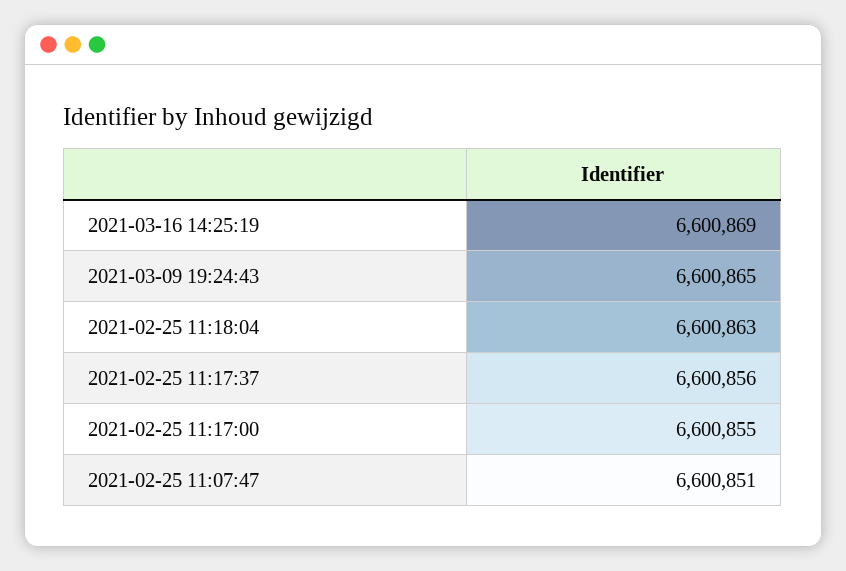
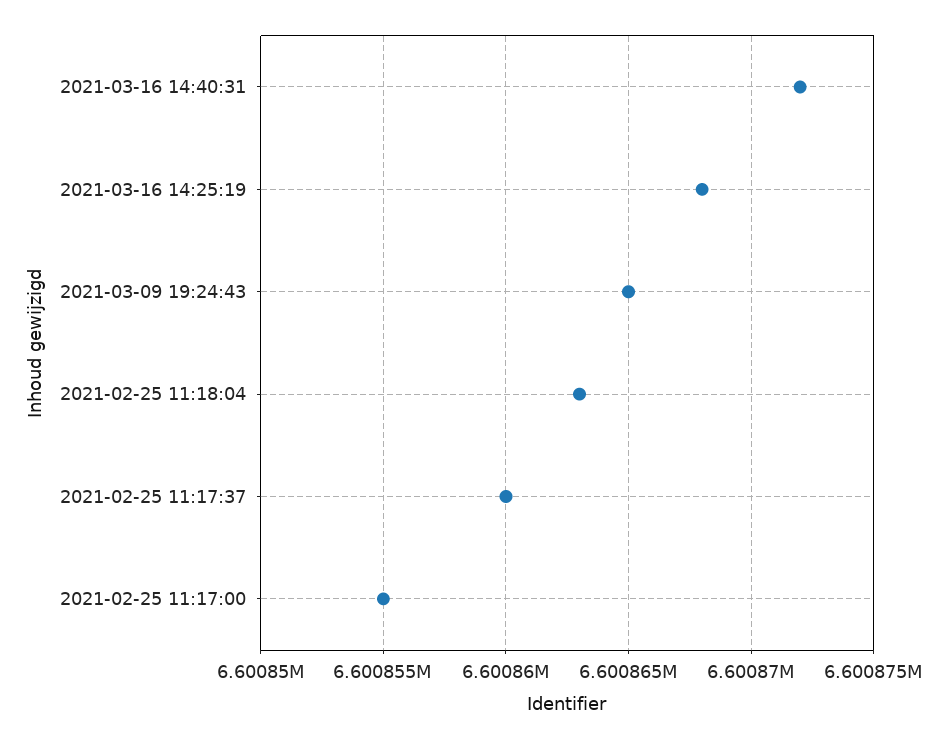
2021-03-16 14:25:19: 6600869 -> 6600868
2021-02-25 11:17:37: 6600856 -> 6600860
2021-02-25 11:07:47: 6600851 -> none
2021-03-16 14:40:31: none -> 6600872

